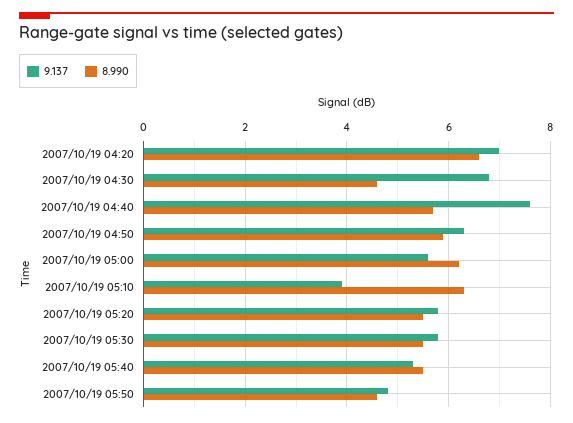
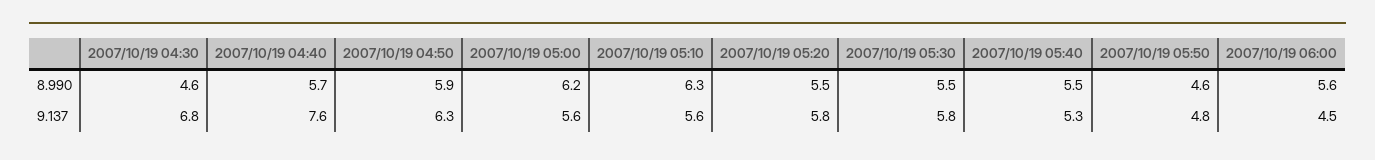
9.137, 2007/10/19 04:20: 7 -> none
8.990, 2007/10/19 04:20: 6.5 -> none
9.137, 2007/10/19 05:10: 4 -> 5.6
8.990, 2007/10/19 06:00: none -> 5.6
9.137, 2007/10/19 06:00: none -> 4.5

